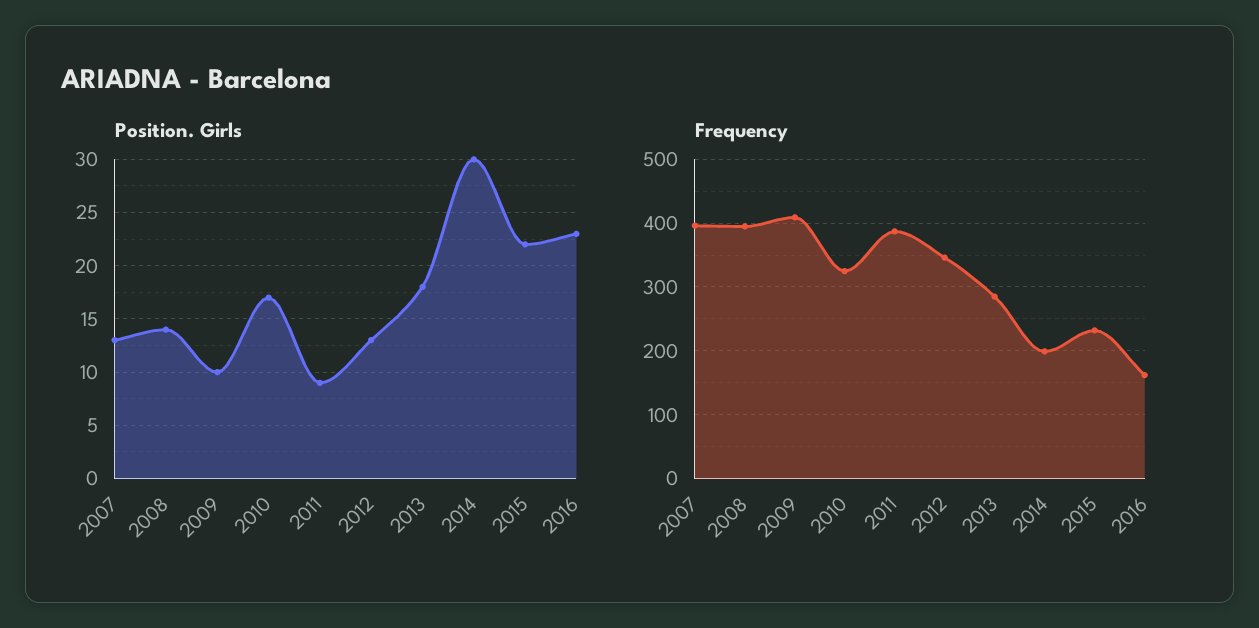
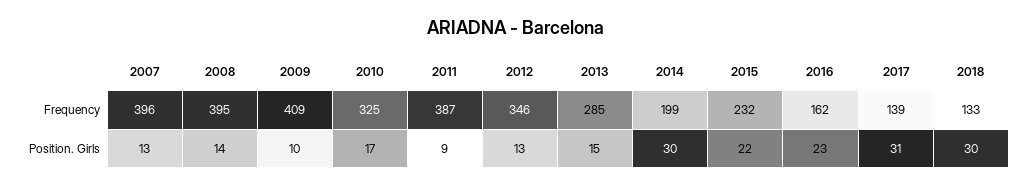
Position. Girls, 2013: 18 -> 15
Frequency, 2017: none -> 139
Frequency, 2018: none -> 133
Position. Girls, 2017: none -> 31
Position. Girls, 2018: none -> 30

